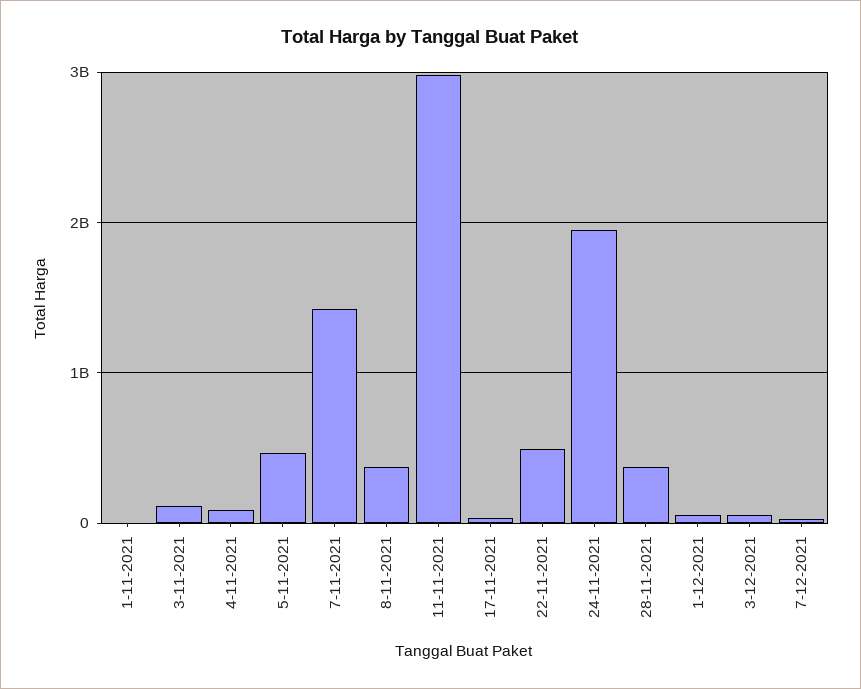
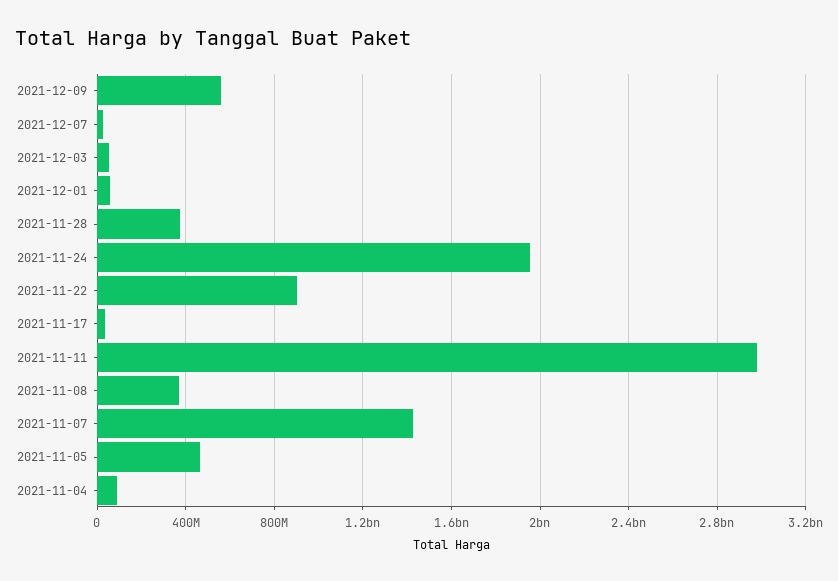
1-11-2021: 0 -> none
3-11-2021: 100000000 -> none
22-11-2021: 500000000 -> 900000000
2021-12-09: none -> 550000000

